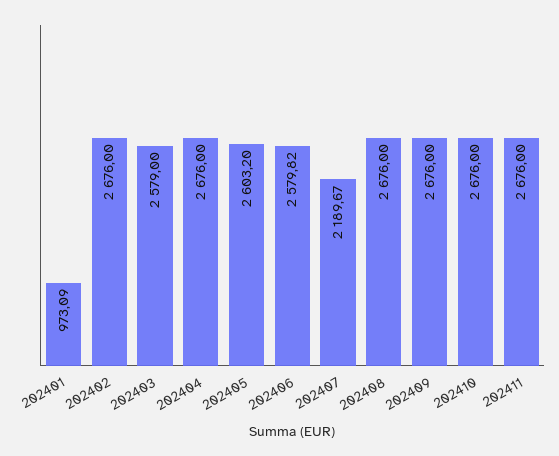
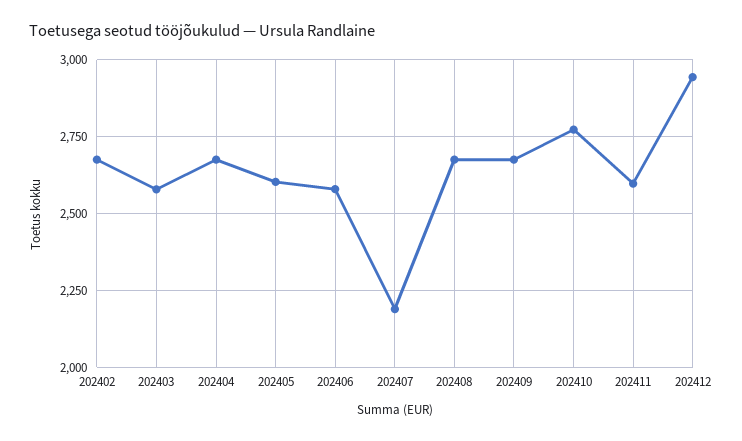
202401: 973.09 -> none
202410: 2676 -> 2775
202411: 2676 -> 2600
202412: none -> 2950

